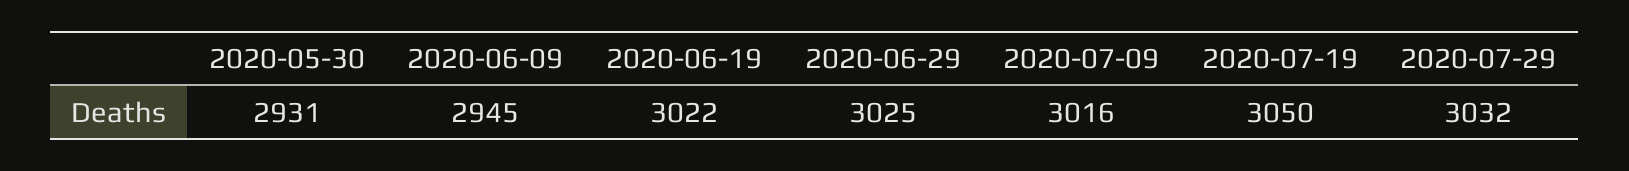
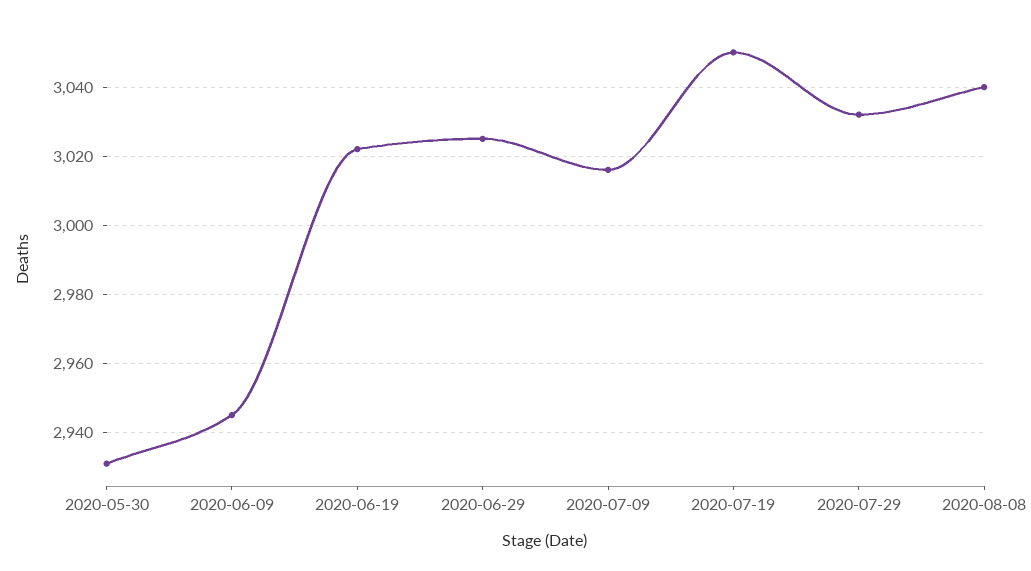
2020-08-08: none -> 3040

